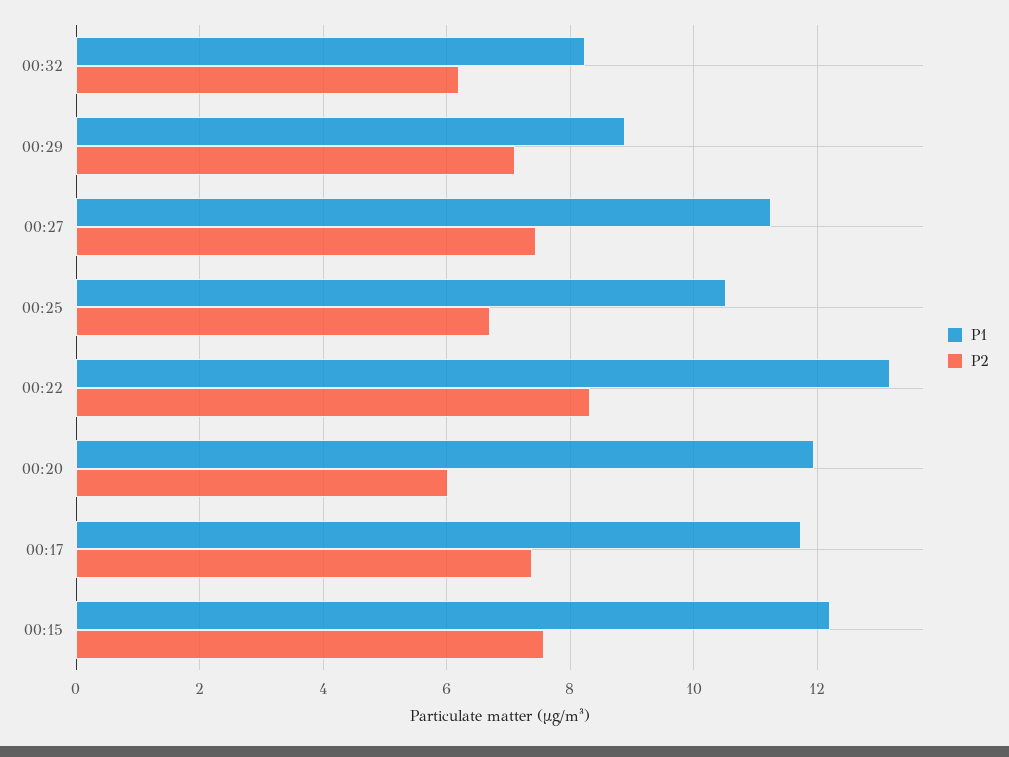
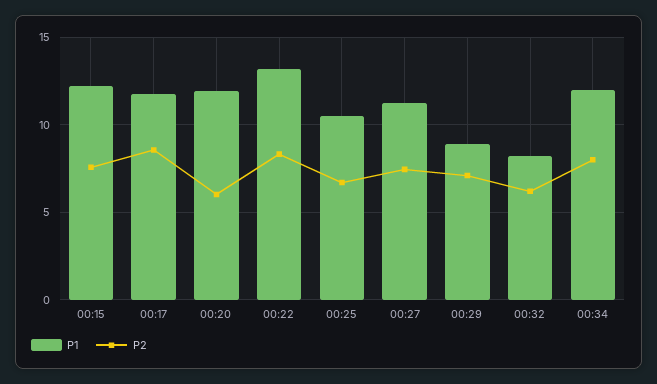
P2, 00:17: 7.4 -> 8.5
P1, 00:34: none -> 12
P2, 00:34: none -> 8

